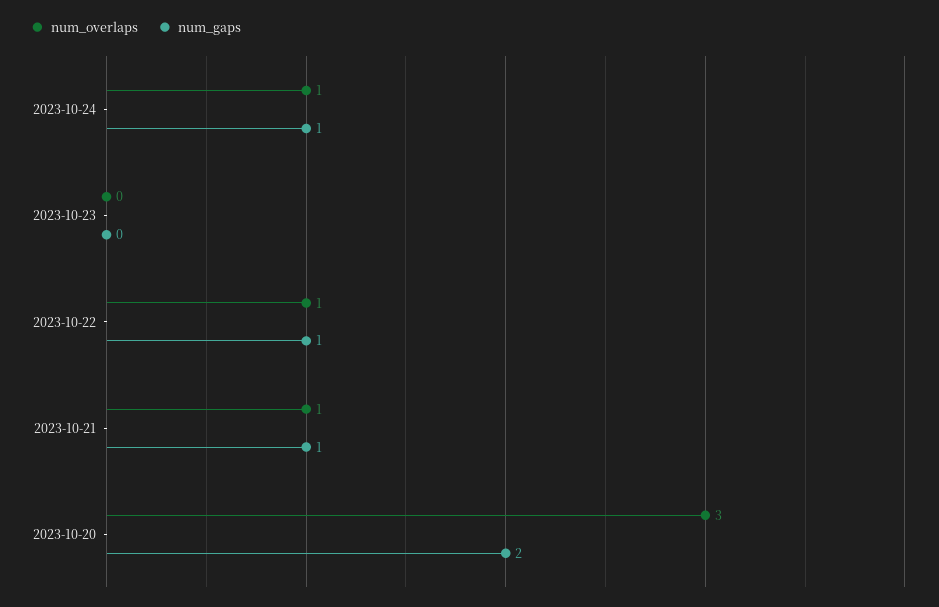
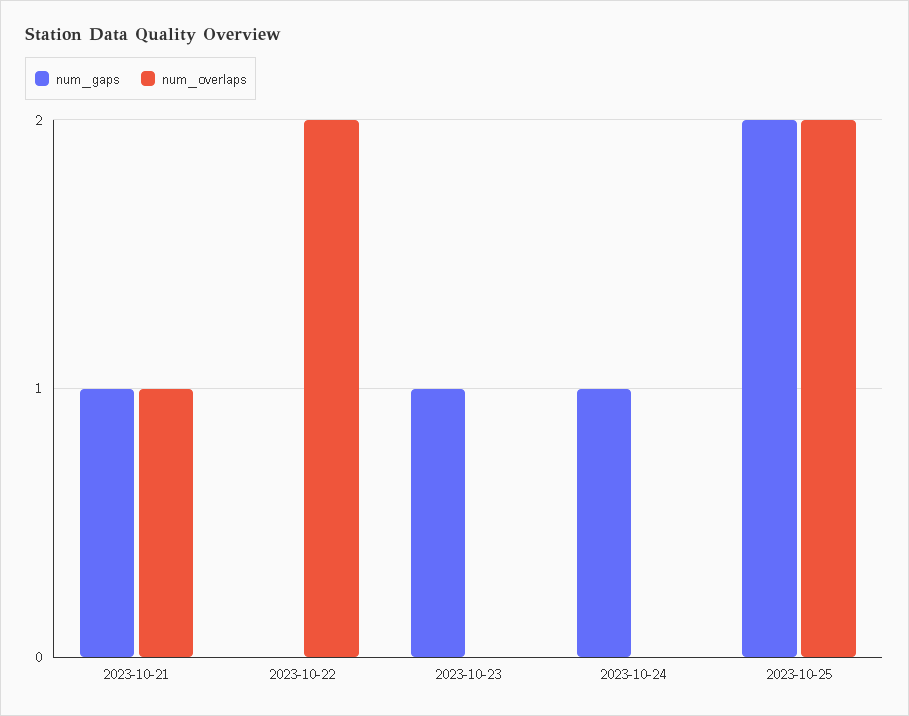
num_overlaps, 2023-10-24: 1 -> 0
num_gaps, 2023-10-23: 0 -> 1
num_overlaps, 2023-10-22: 1 -> 2
num_gaps, 2023-10-22: 1 -> 0
num_overlaps, 2023-10-20: 3 -> none
num_gaps, 2023-10-20: 2 -> none
num_gaps, 2023-10-25: none -> 2
num_overlaps, 2023-10-25: none -> 2

